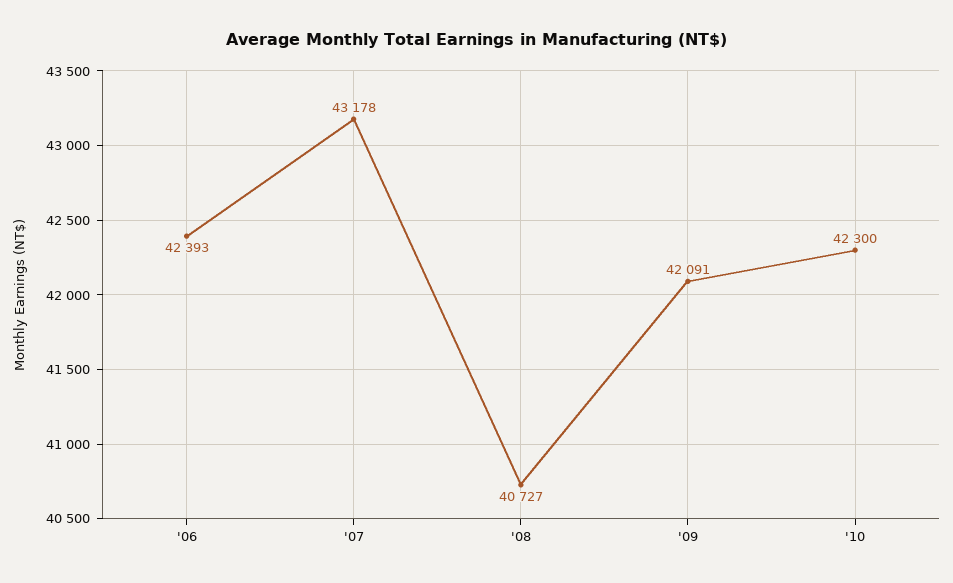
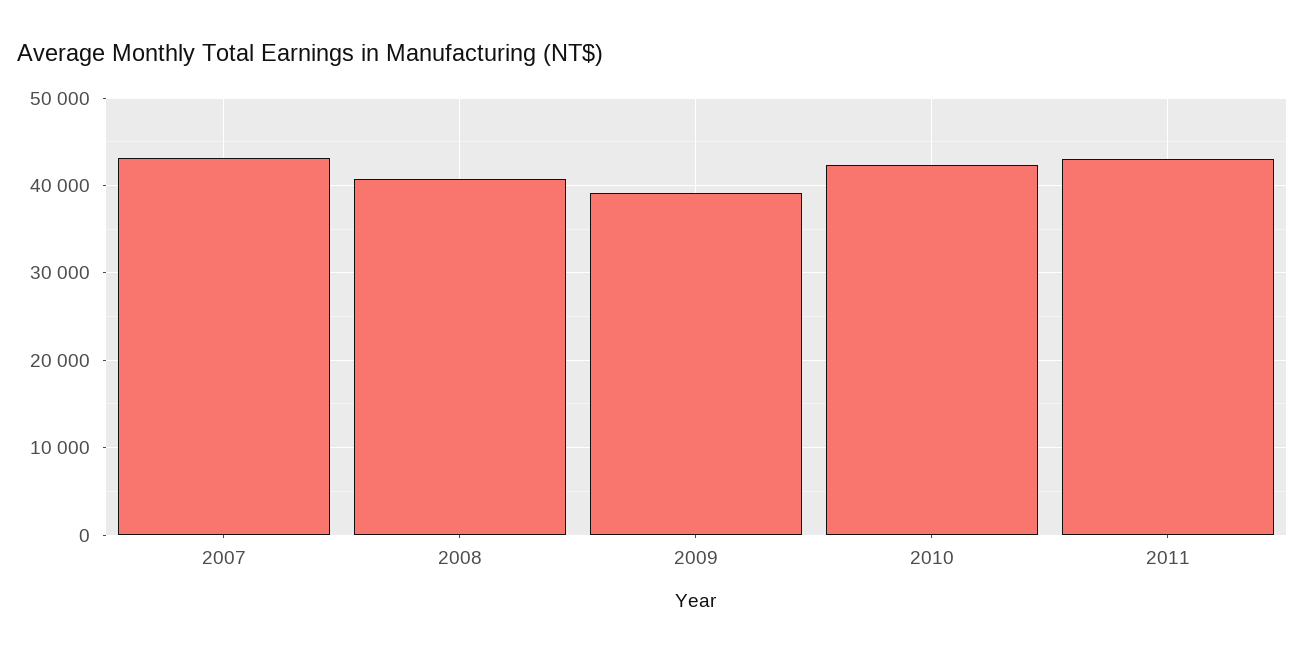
'06: 42393 -> none
'09: 42091 -> 39000
2011: none -> 43000

